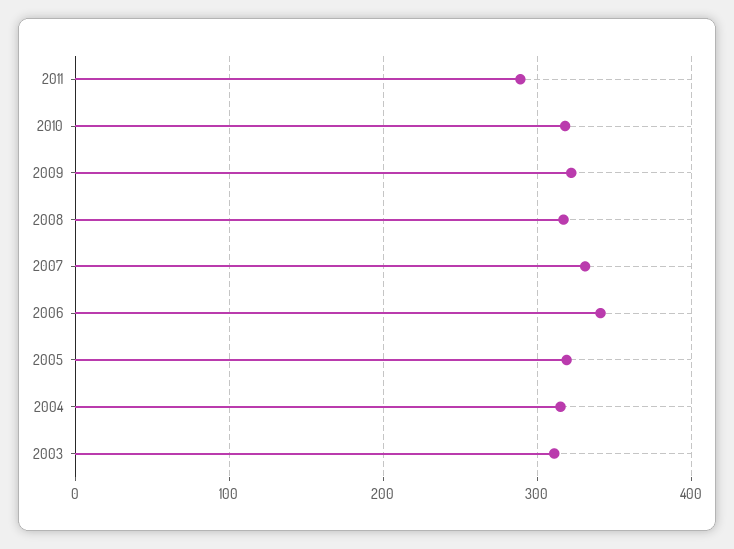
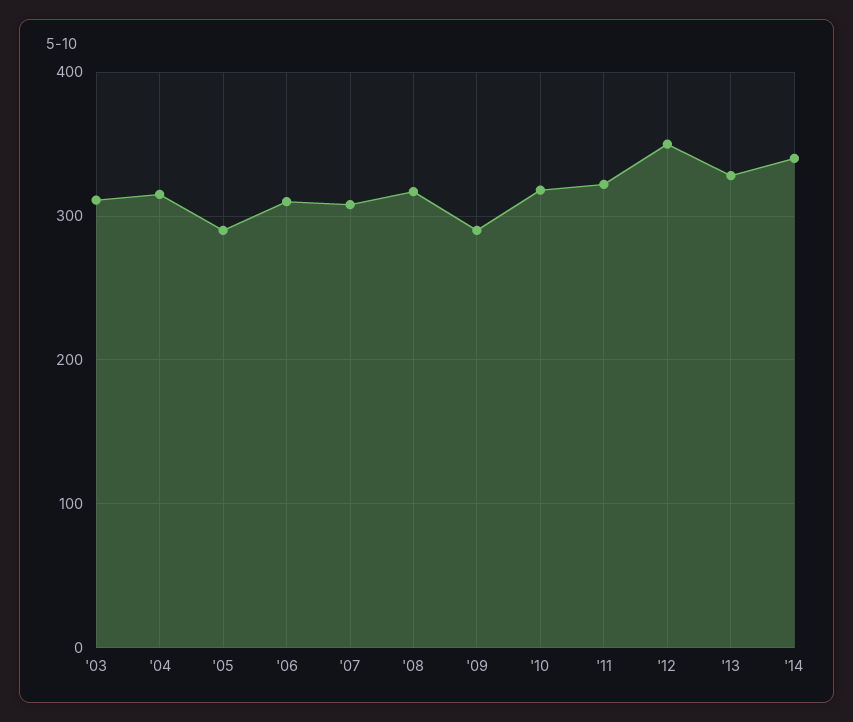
2011: 290 -> 320
2009: 320 -> 290
2007: 330 -> 310
2006: 340 -> 310
2005: 320 -> 290
'12: none -> 350
'13: none -> 330
'14: none -> 340

